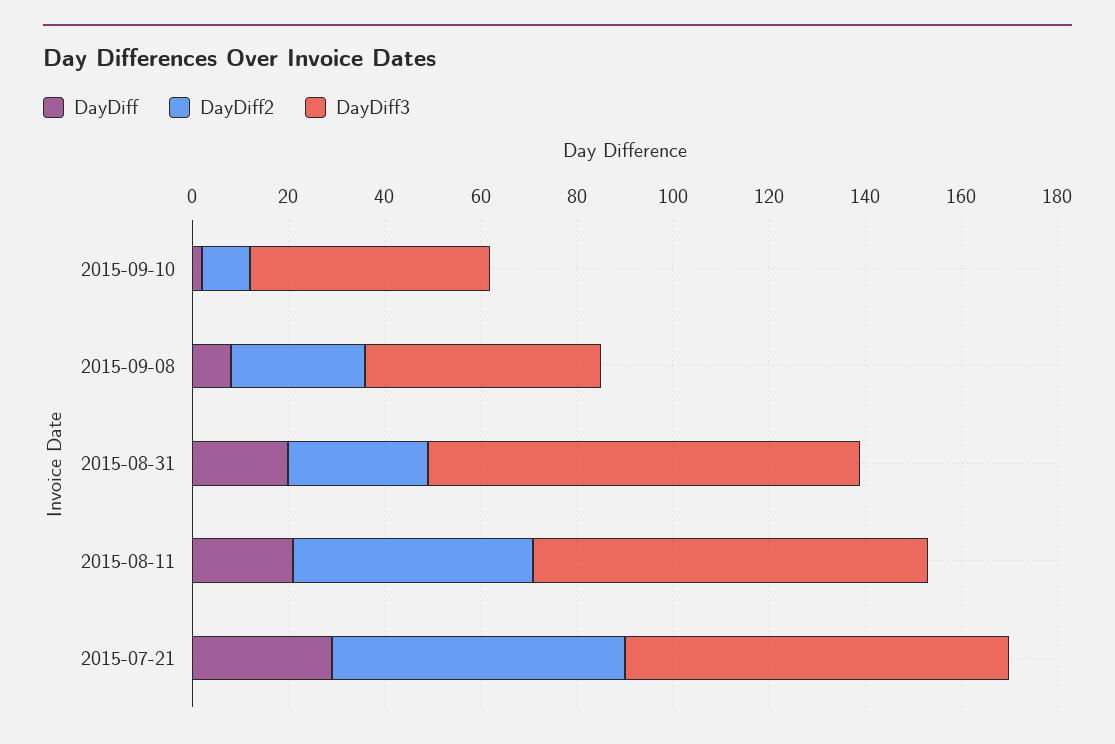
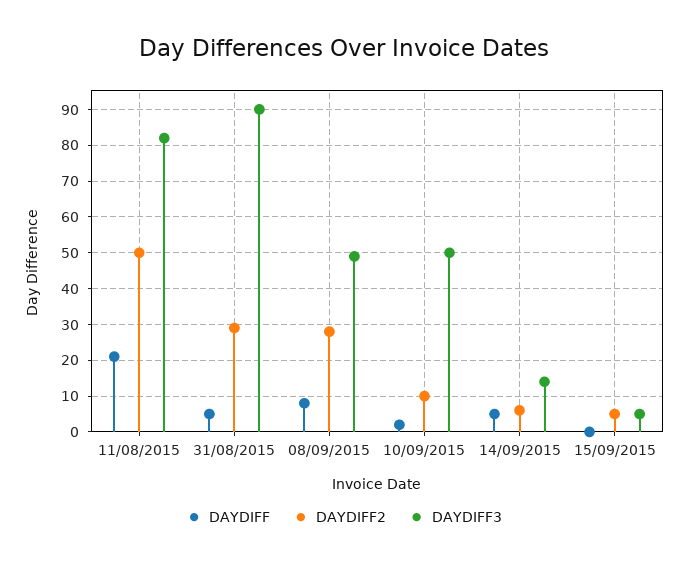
DayDiff, 2015-08-31: 20 -> 5
DayDiff, 2015-07-21: 30 -> none
DayDiff2, 2015-07-21: 60 -> none
DayDiff3, 2015-07-21: 80 -> none
DayDiff, 14/09/2015: none -> 5
DayDiff2, 14/09/2015: none -> 5
DayDiff3, 14/09/2015: none -> 15
DayDiff, 15/09/2015: none -> 0
DayDiff2, 15/09/2015: none -> 5
DayDiff3, 15/09/2015: none -> 5

